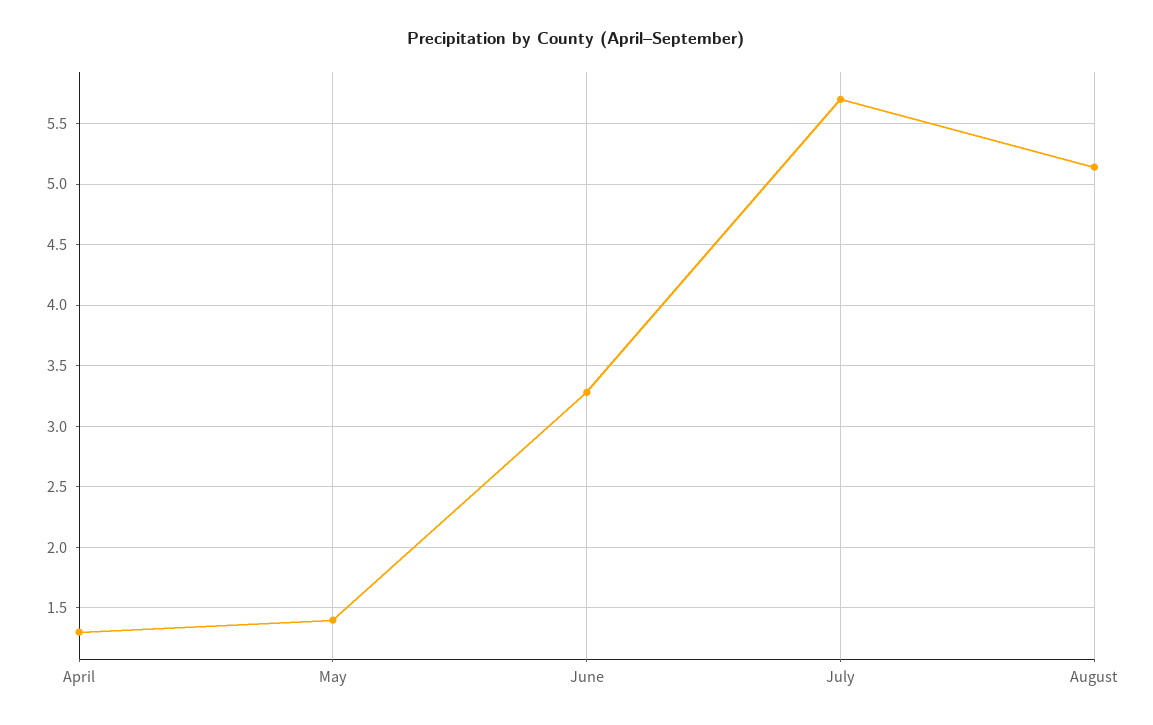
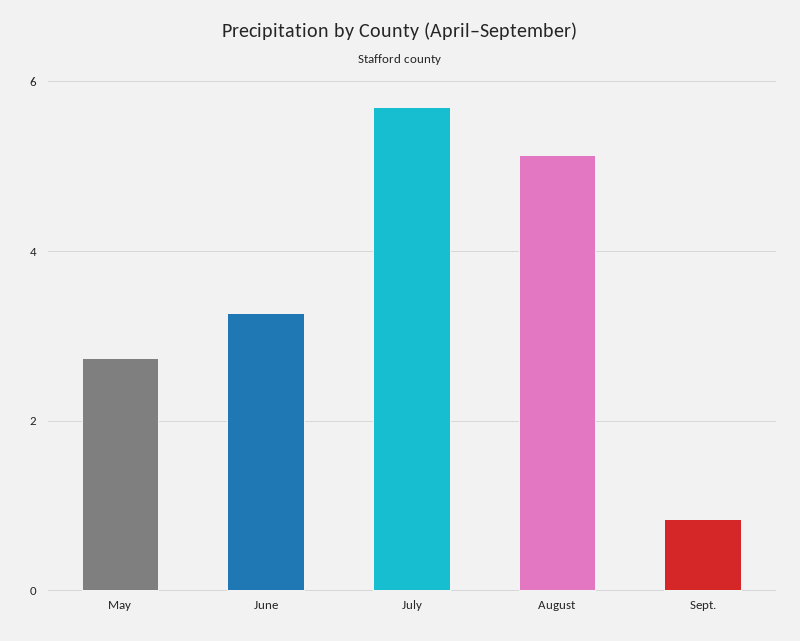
April: 1.3 -> none
May: 1.4 -> 2.8
Sept.: none -> 0.8

